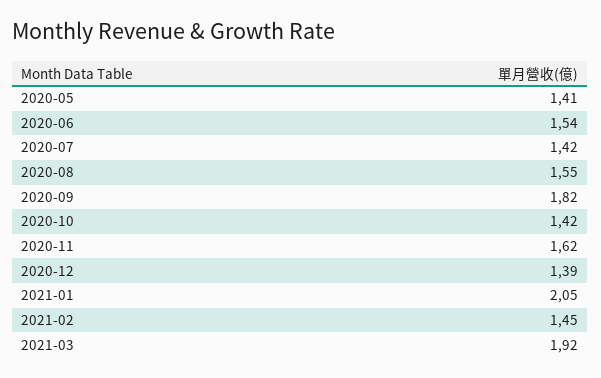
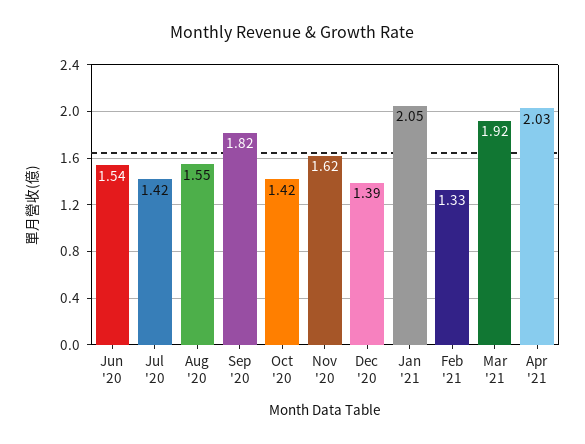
2020-05: 1.41 -> none
2021-02: 1.45 -> 1.33
Apr '21: none -> 2.03

